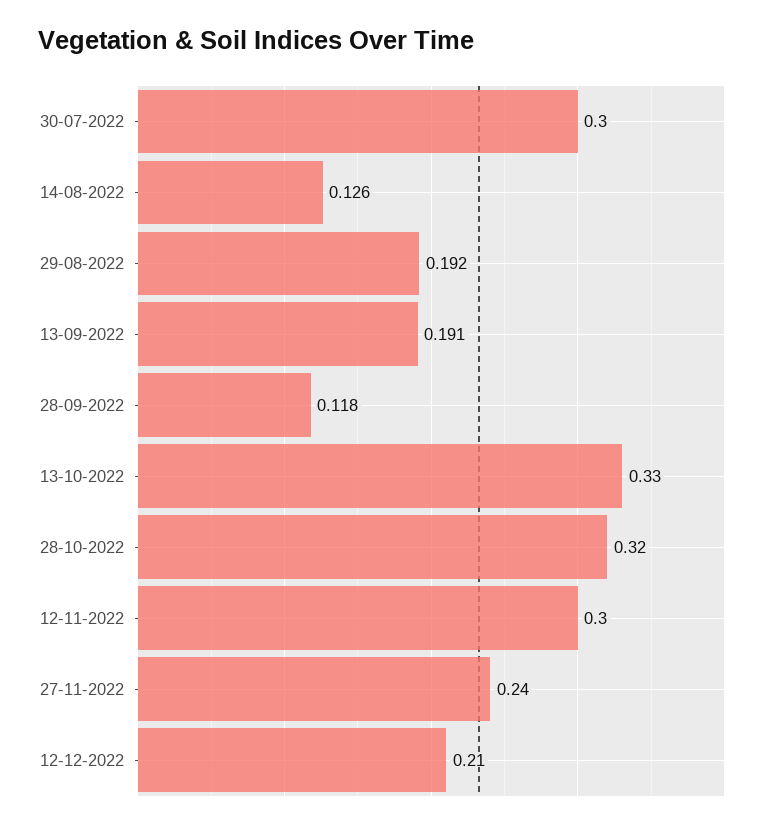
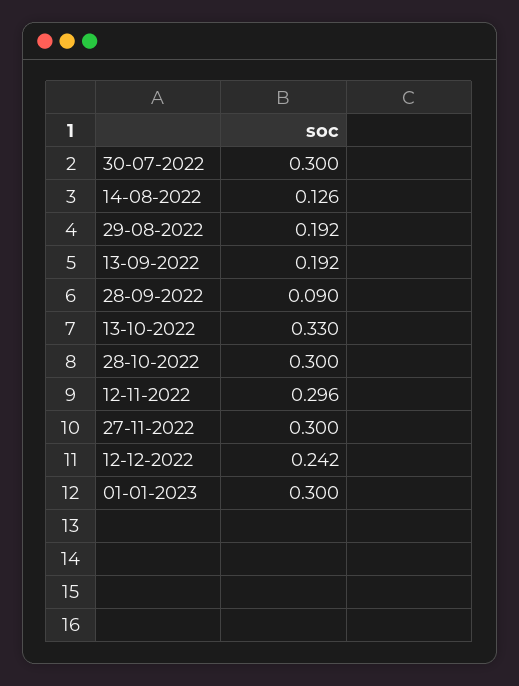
13-09-2022: 0.191 -> 0.192
28-09-2022: 0.118 -> 0.09
28-10-2022: 0.32 -> 0.3
12-11-2022: 0.3 -> 0.296
27-11-2022: 0.24 -> 0.3
12-12-2022: 0.21 -> 0.242
01-01-2023: none -> 0.3

